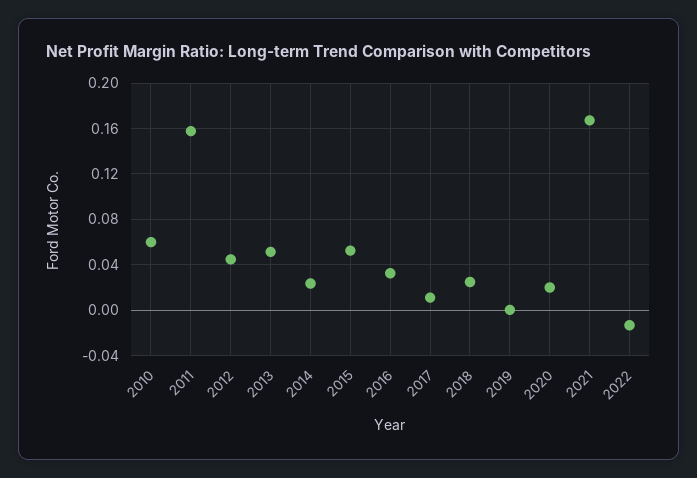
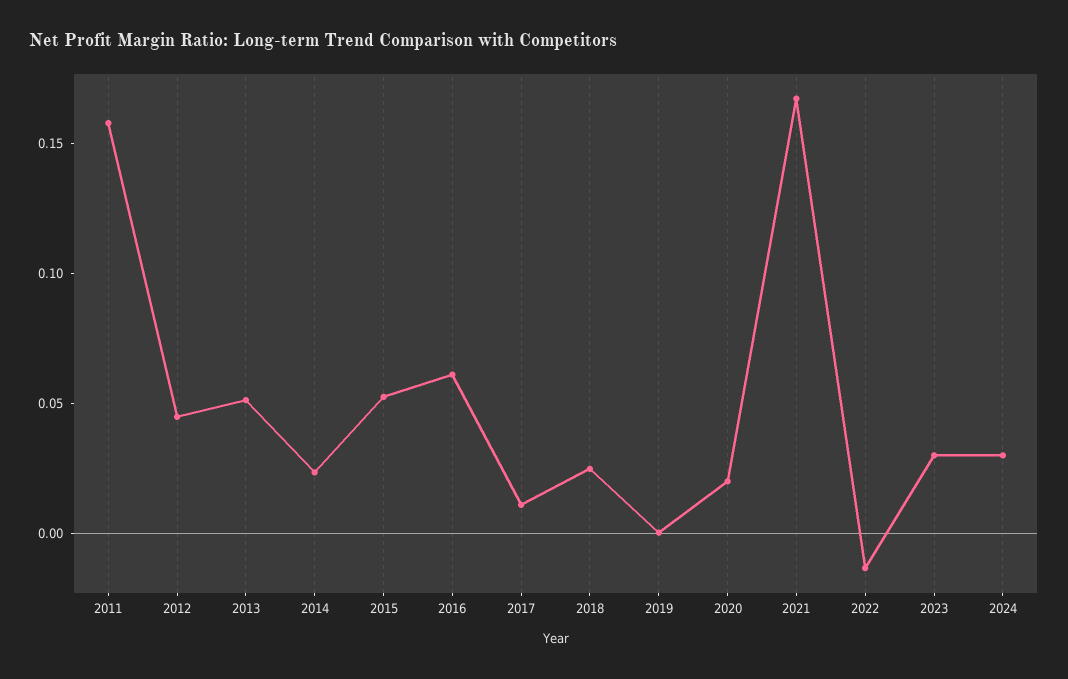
2010: 0.06 -> none
2016: 0.03 -> 0.06
2023: none -> 0.03
2024: none -> 0.03

